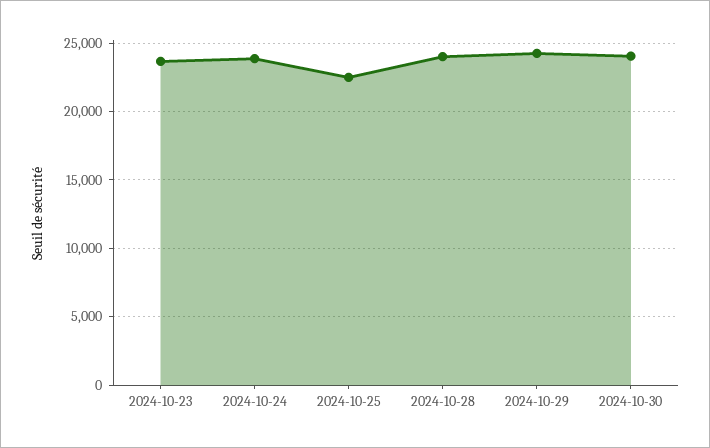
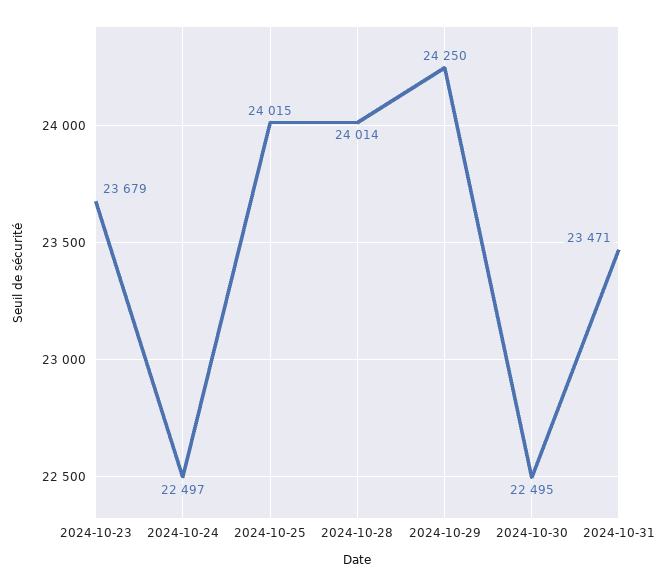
2024-10-24: 24000 -> 22497
2024-10-25: 22500 -> 24015
2024-10-30: 24000 -> 22495
2024-10-31: none -> 23471

